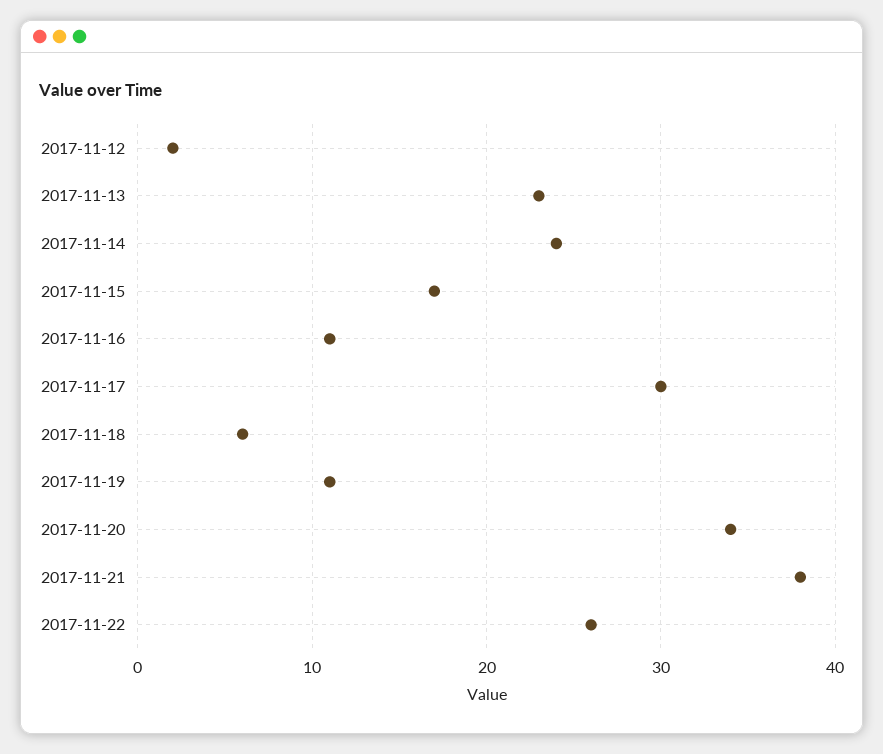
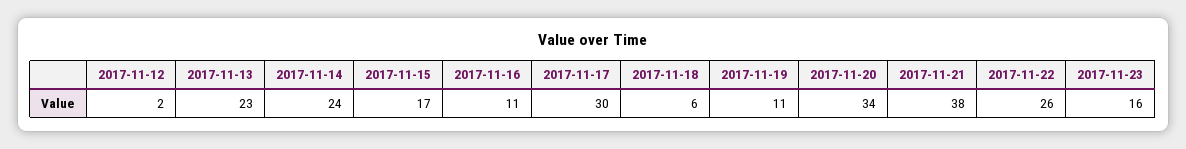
2017-11-23: none -> 16

